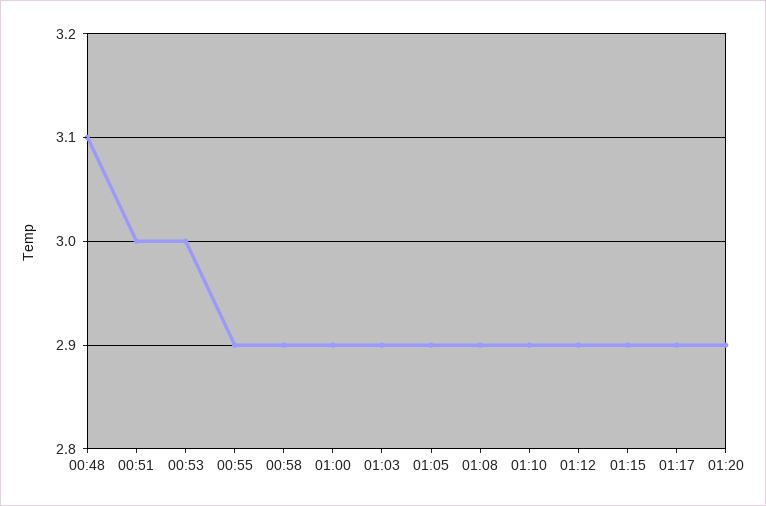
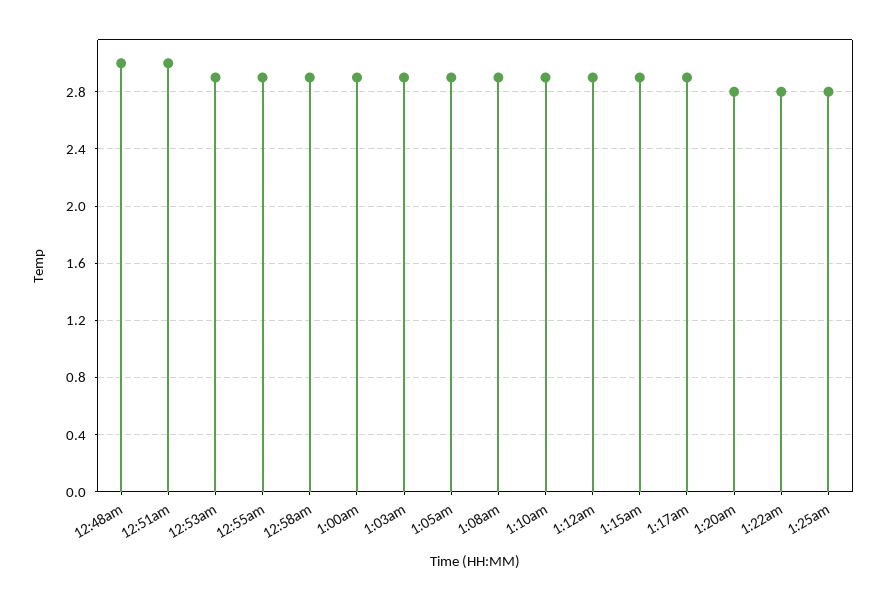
00:48: 3.1 -> 3
00:53: 3 -> 2.9
01:20: 2.9 -> 2.8
1:22am: none -> 2.8
1:25am: none -> 2.8

